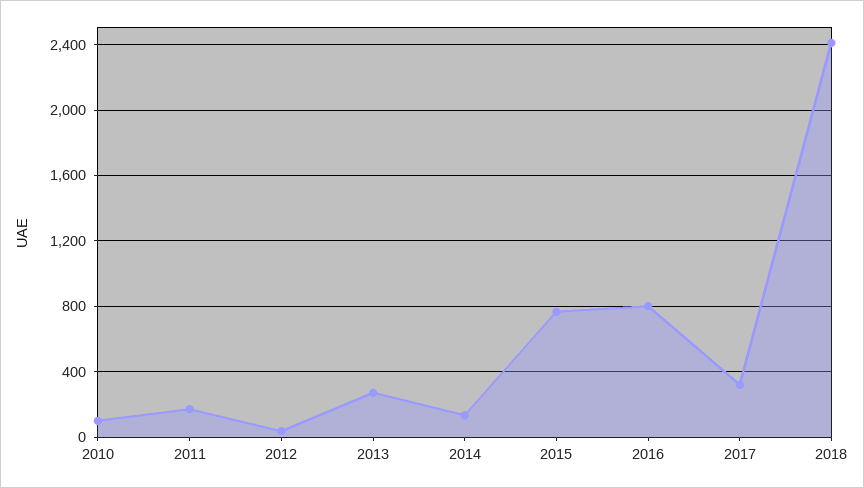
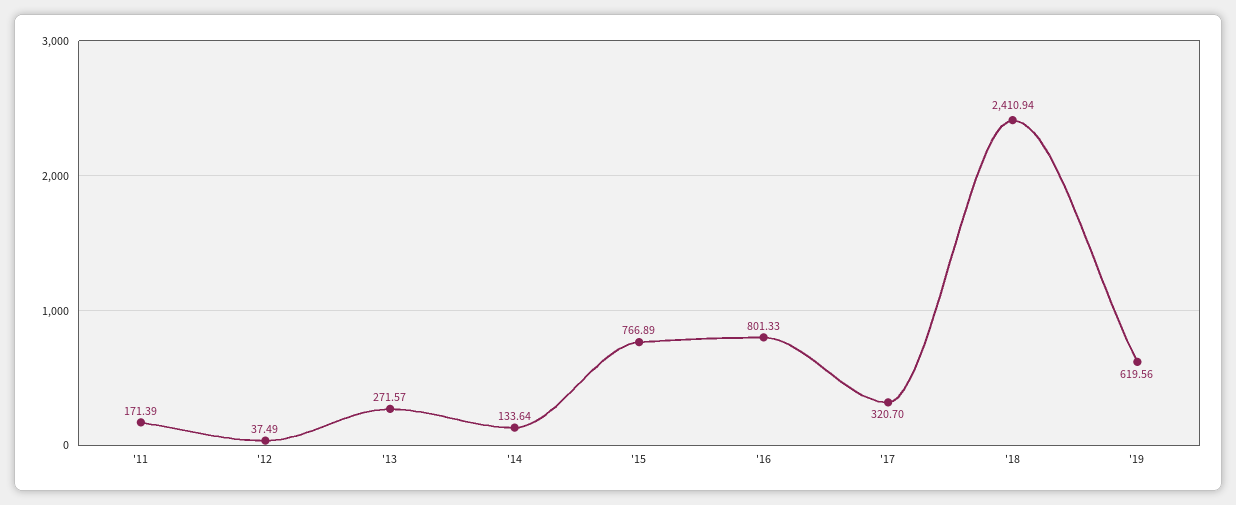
2010: 100 -> none
'19: none -> 619.56

